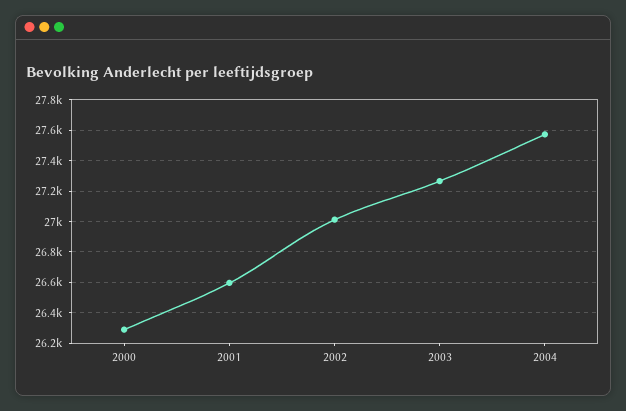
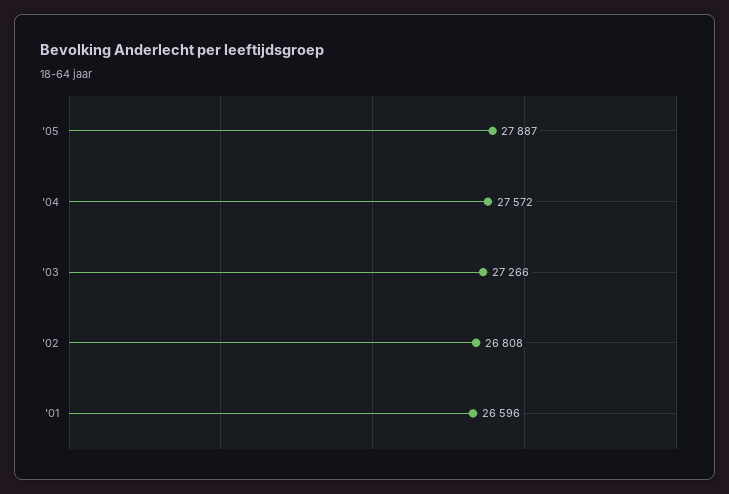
2000: 26300 -> none
2002: 27000 -> 26808
'05: none -> 27887

